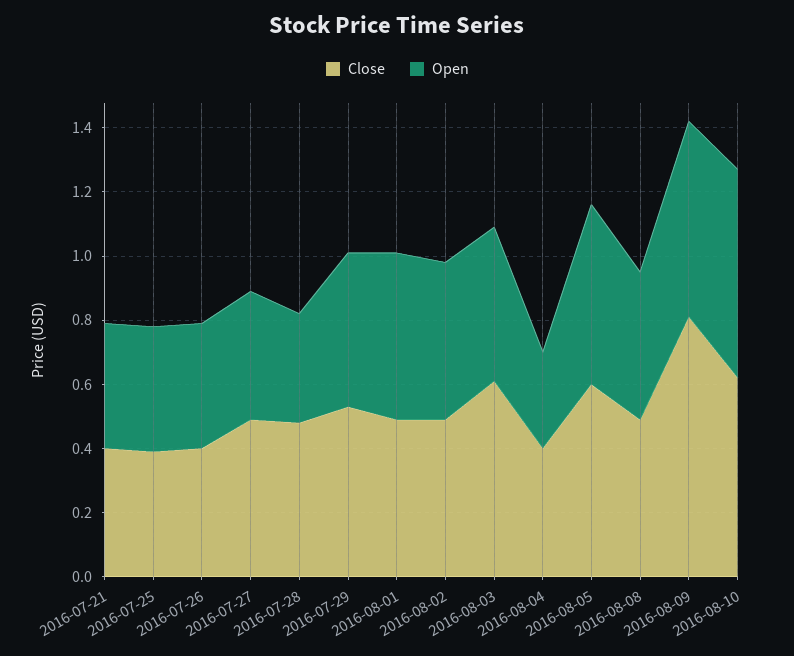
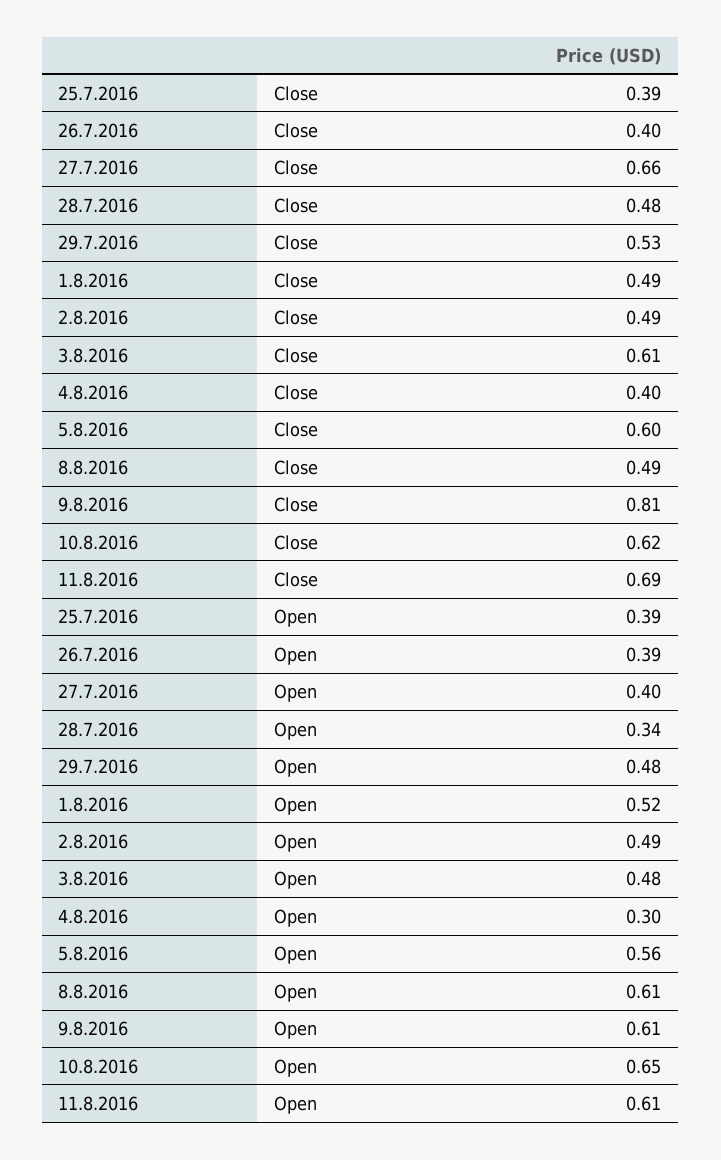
Close, 2016-07-21: 0.4 -> none
Open, 2016-07-21: 0.4 -> none
Close, 2016-07-27: 0.5 -> 0.66
Open, 2016-08-08: 0.45 -> 0.61
Close, 11.8.2016: none -> 0.69
Open, 11.8.2016: none -> 0.61

